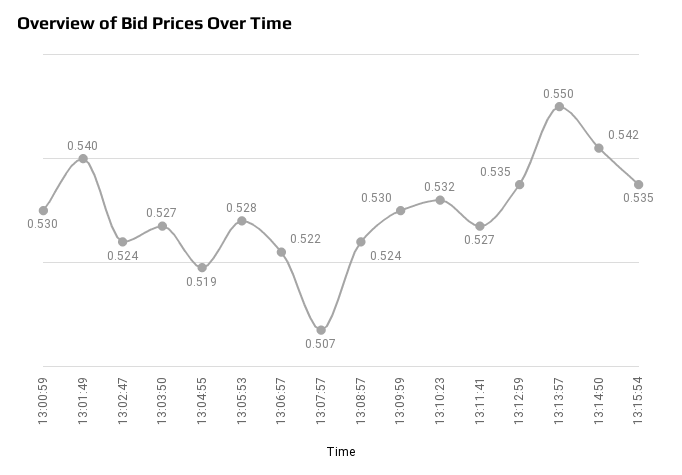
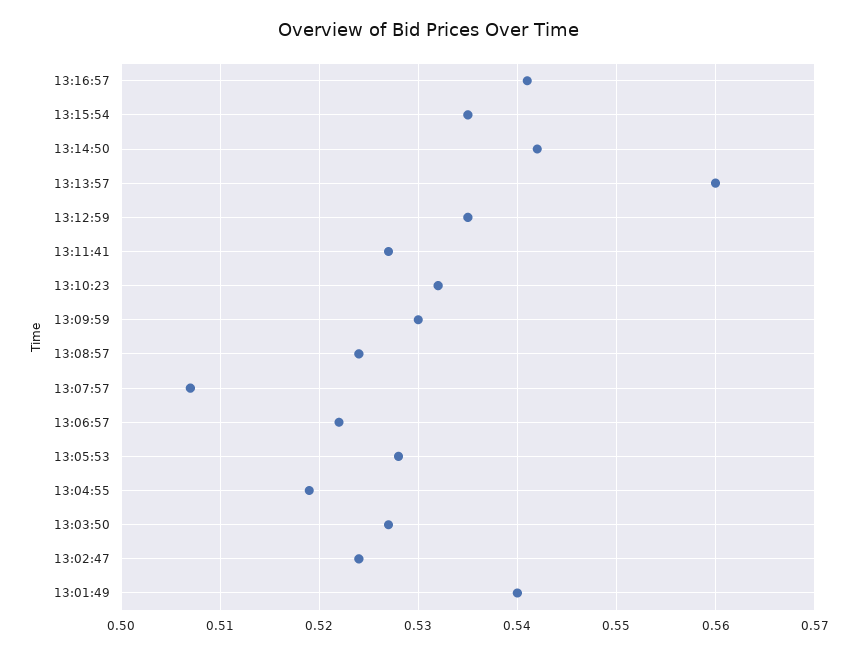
13:00:59: 0.53 -> none
13:13:57: 0.55 -> 0.56
13:16:57: none -> 0.541

